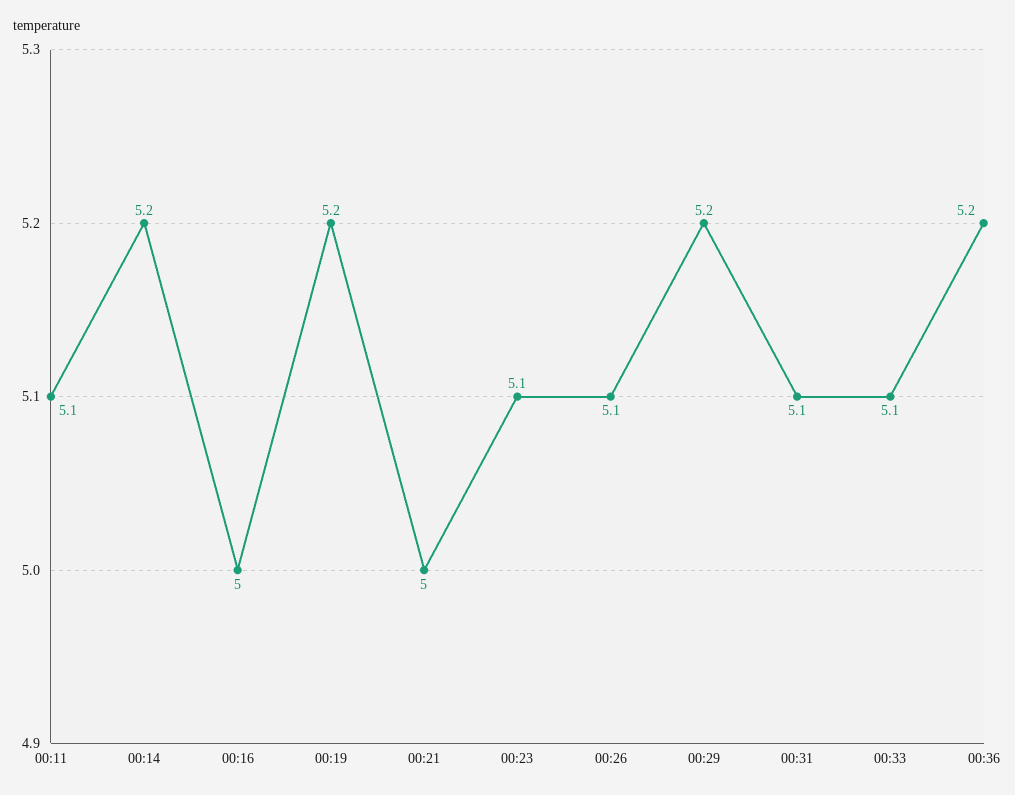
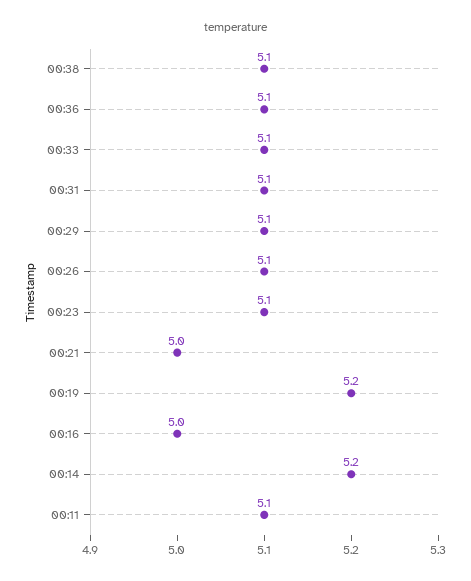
00:29: 5.2 -> 5.1
00:36: 5.2 -> 5.1
00:38: none -> 5.1

